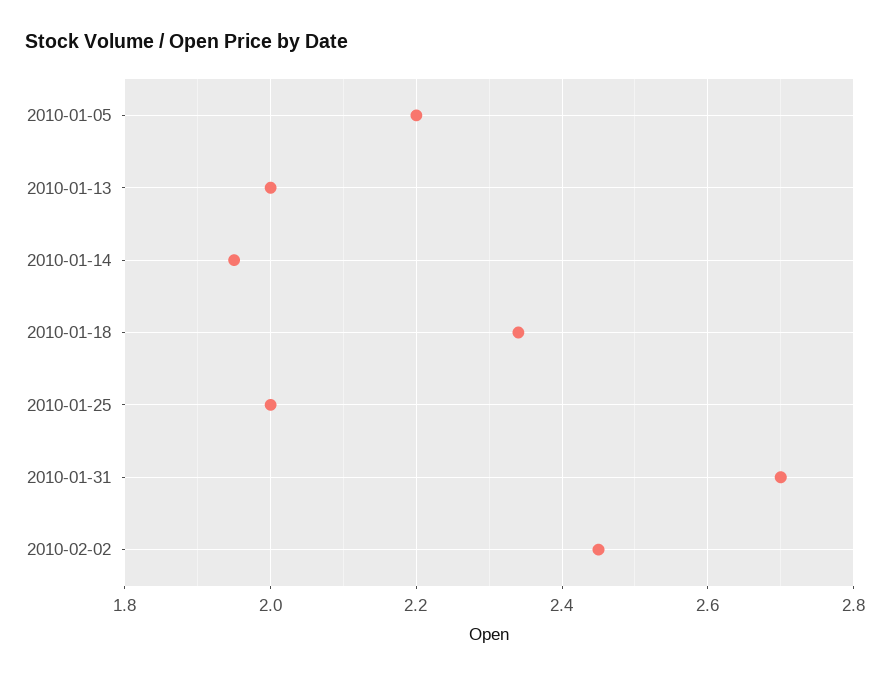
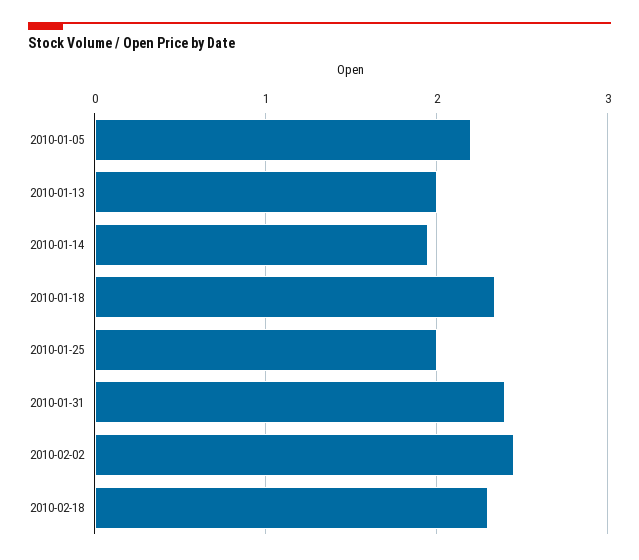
2010-01-31: 2.7 -> 2.4
2010-02-18: none -> 2.3

